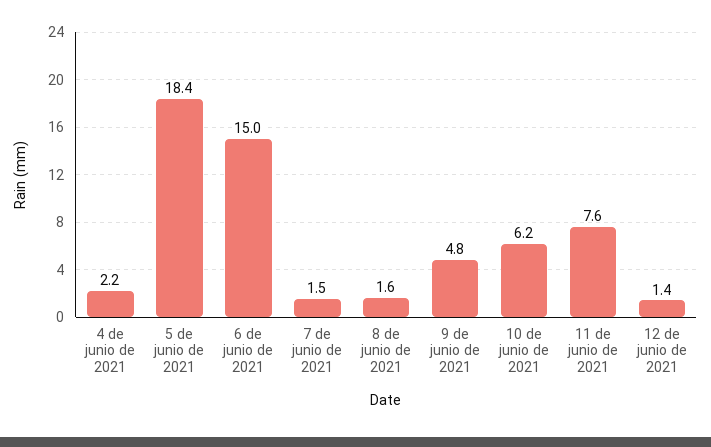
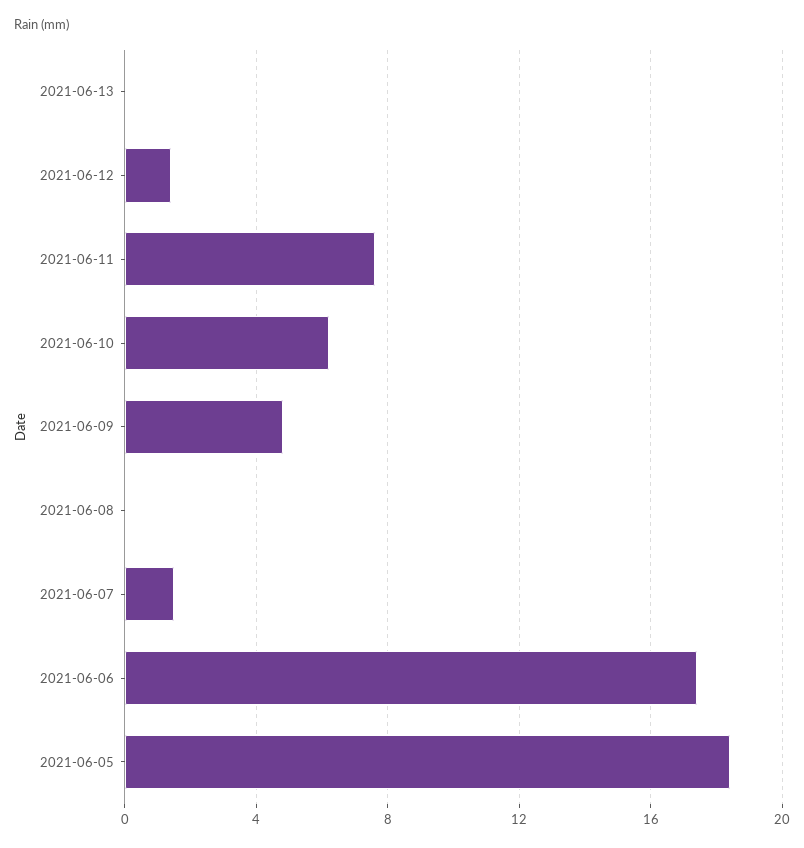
4 de junio de 2021: 2.2 -> none
6 de junio de 2021: 15 -> 17.5
8 de junio de 2021: 1.6 -> 0
2021-06-13: none -> 0

